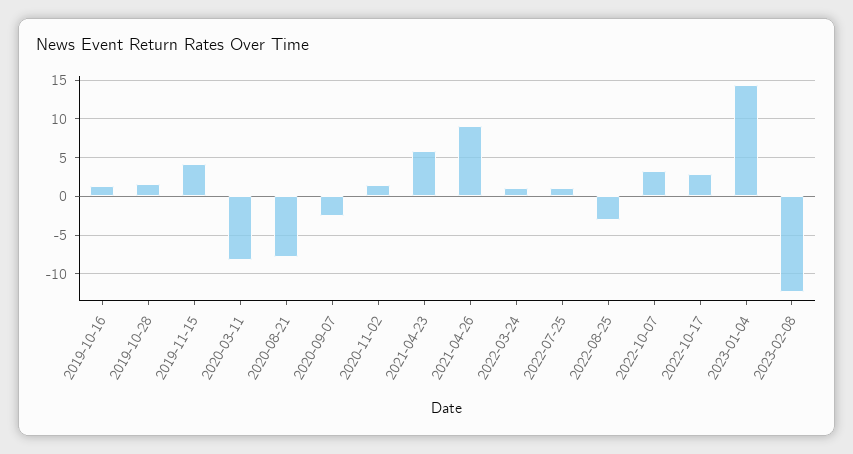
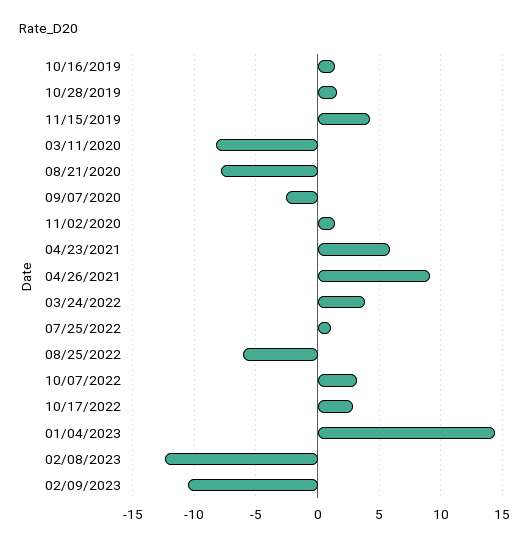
2022-03-24: 1 -> 4
2022-08-25: -3 -> -6
02/09/2023: none -> -10.5

